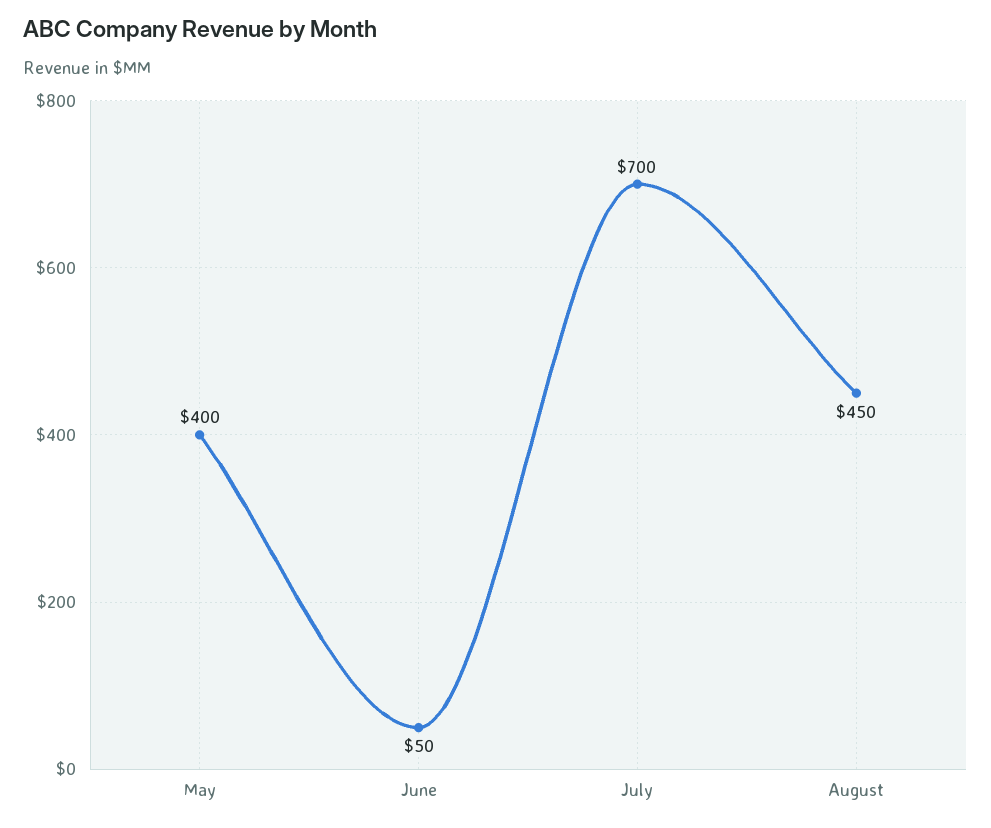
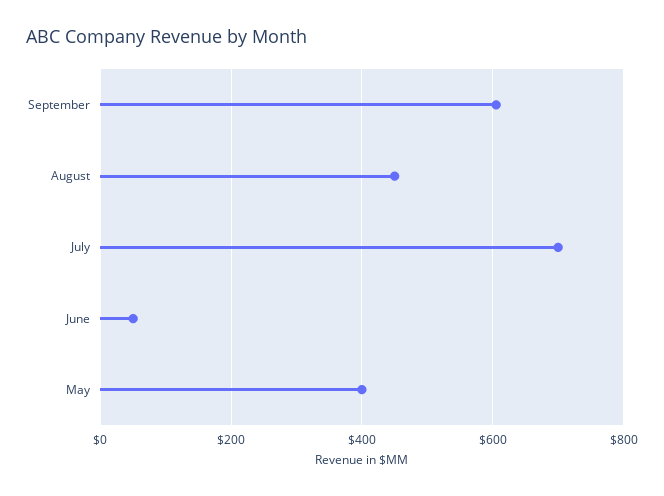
September: none -> 600

